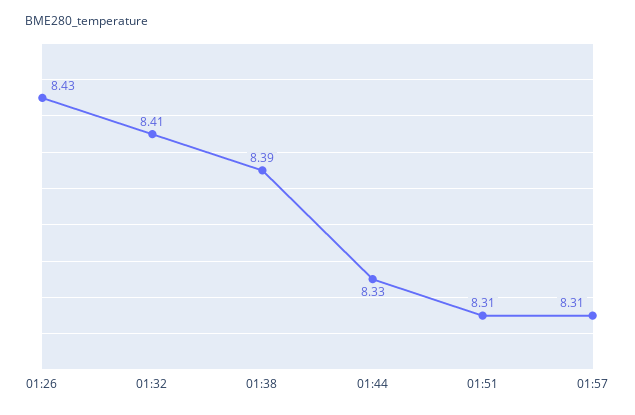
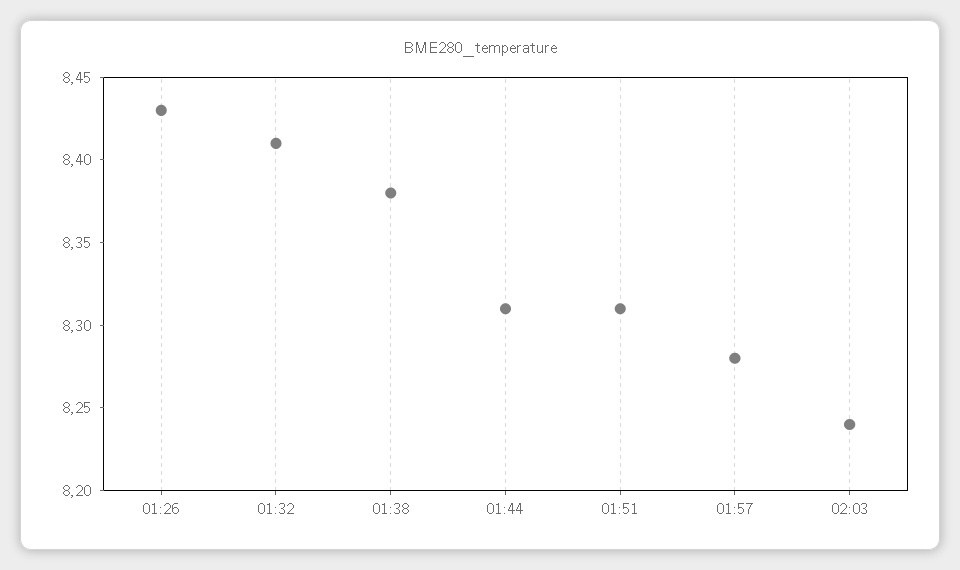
01:38: 8.39 -> 8.38
01:44: 8.33 -> 8.31
01:57: 8.31 -> 8.28
02:03: none -> 8.24

